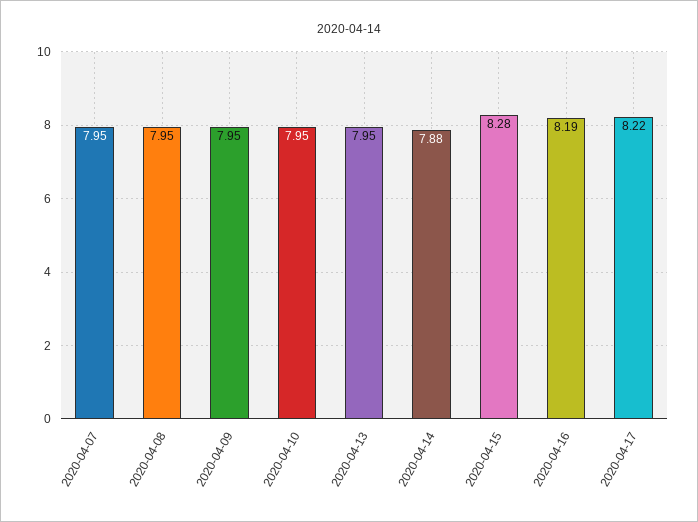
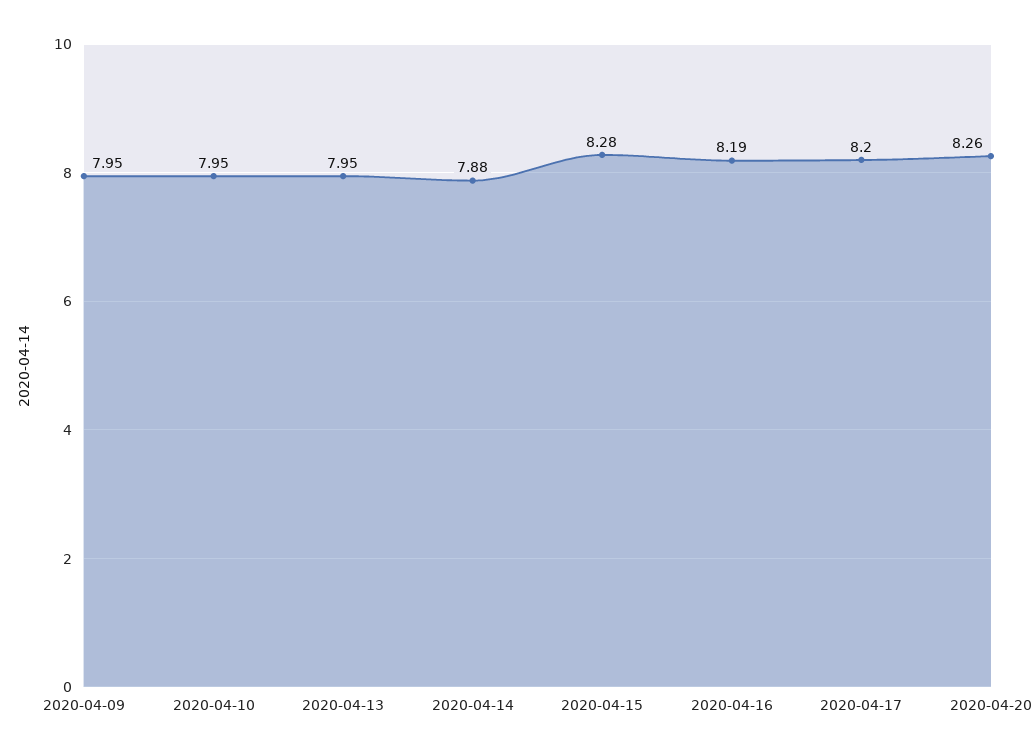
2020-04-07: 7.95 -> none
2020-04-08: 7.95 -> none
2020-04-17: 8.22 -> 8.2
2020-04-20: none -> 8.26

